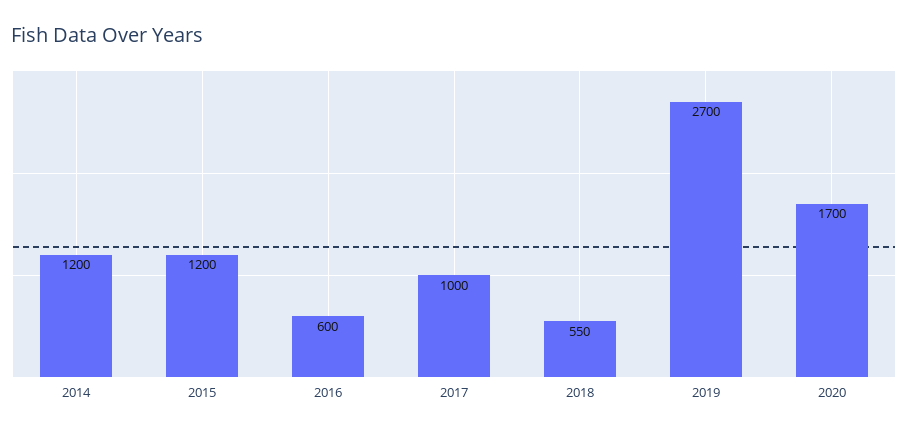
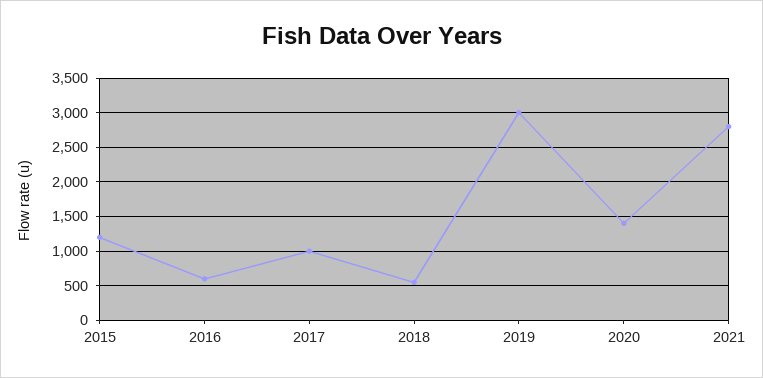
2014: 1200 -> none
2019: 2700 -> 3000
2020: 1700 -> 1400
2021: none -> 2800

